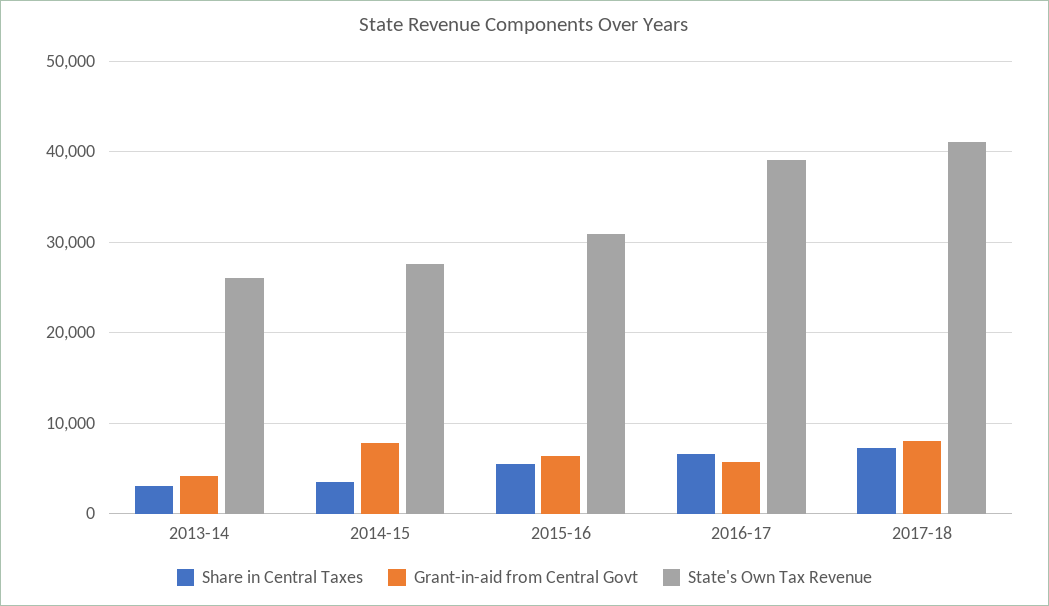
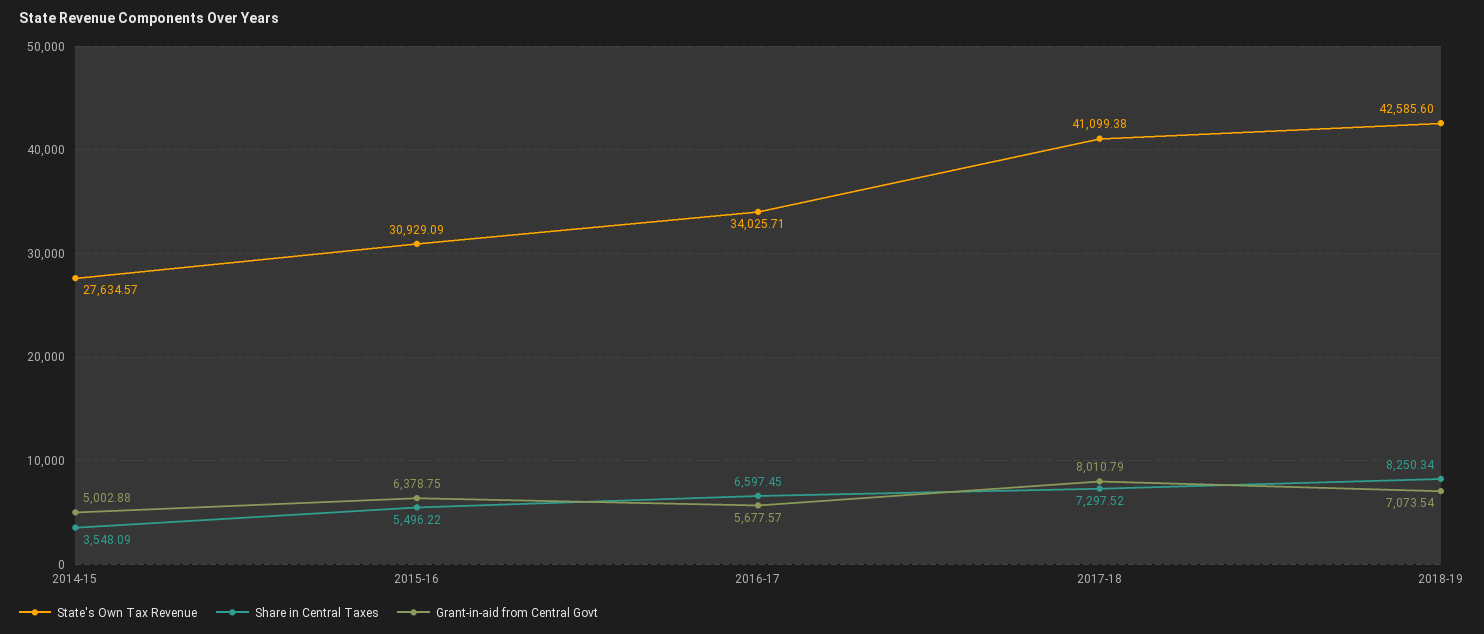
Share in Central Taxes, 2013-14: 3000 -> none
Grant-in-aid from Central Govt, 2013-14: 4000 -> none
State's Own Tax Revenue, 2013-14: 26000 -> none
Grant-in-aid from Central Govt, 2014-15: 8000 -> 5002.88
State's Own Tax Revenue, 2016-17: 39000 -> 34025.71
State's Own Tax Revenue, 2018-19: none -> 42585.6
Share in Central Taxes, 2018-19: none -> 8250.34
Grant-in-aid from Central Govt, 2018-19: none -> 7073.54

